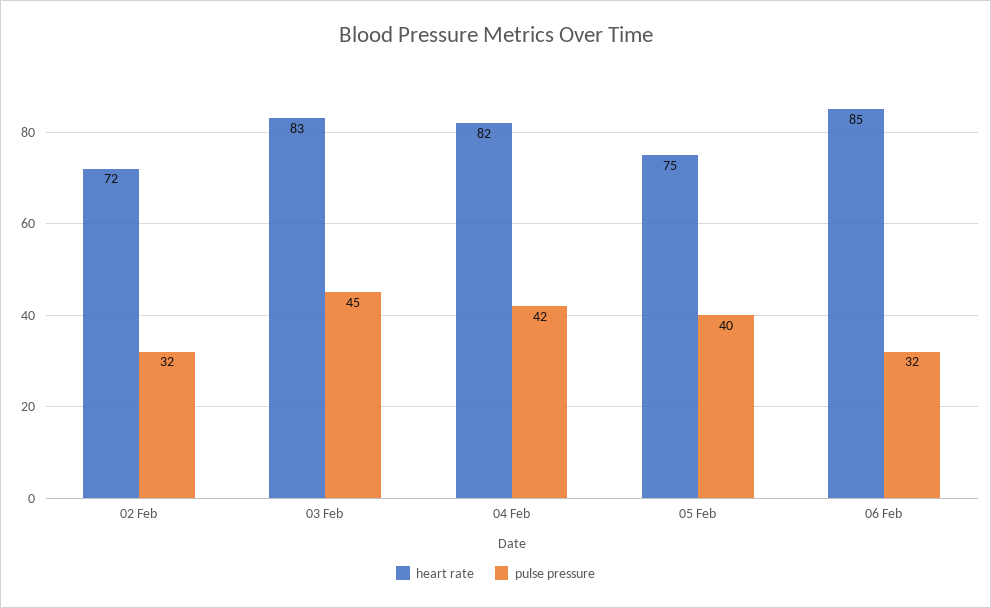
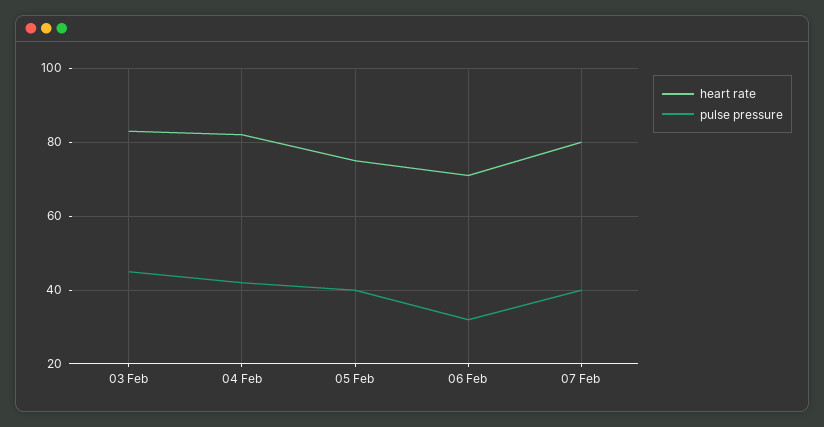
heart rate, 02 Feb: 72 -> none
pulse pressure, 02 Feb: 32 -> none
heart rate, 06 Feb: 85 -> 70
heart rate, 07 Feb: none -> 80
pulse pressure, 07 Feb: none -> 40

